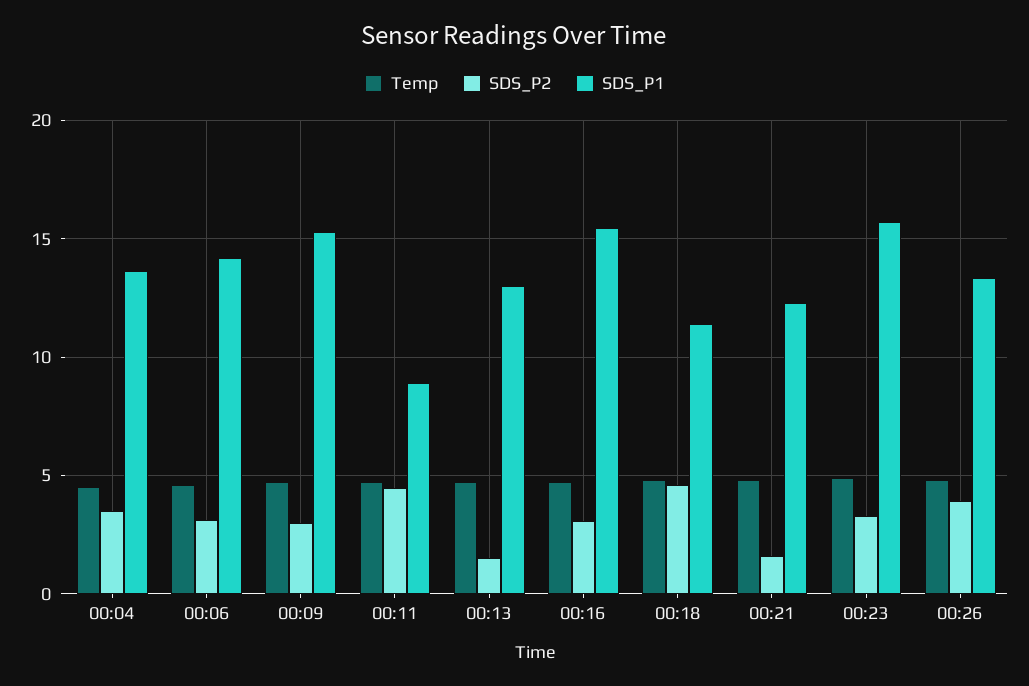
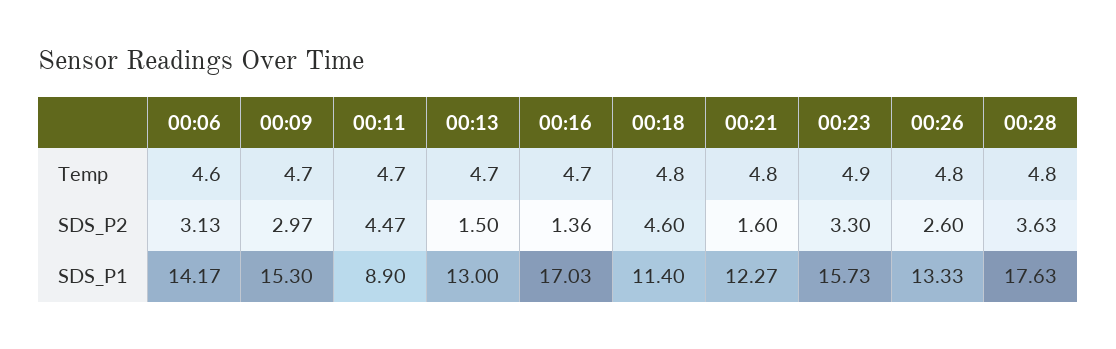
Temp, 00:04: 4.5 -> none
SDS_P2, 00:04: 3.5 -> none
SDS_P1, 00:04: 13.5 -> none
SDS_P2, 00:16: 3 -> 1.36
SDS_P1, 00:16: 15.5 -> 17.03
SDS_P2, 00:26: 4 -> 2.6
Temp, 00:28: none -> 4.8
SDS_P2, 00:28: none -> 3.63
SDS_P1, 00:28: none -> 17.63

